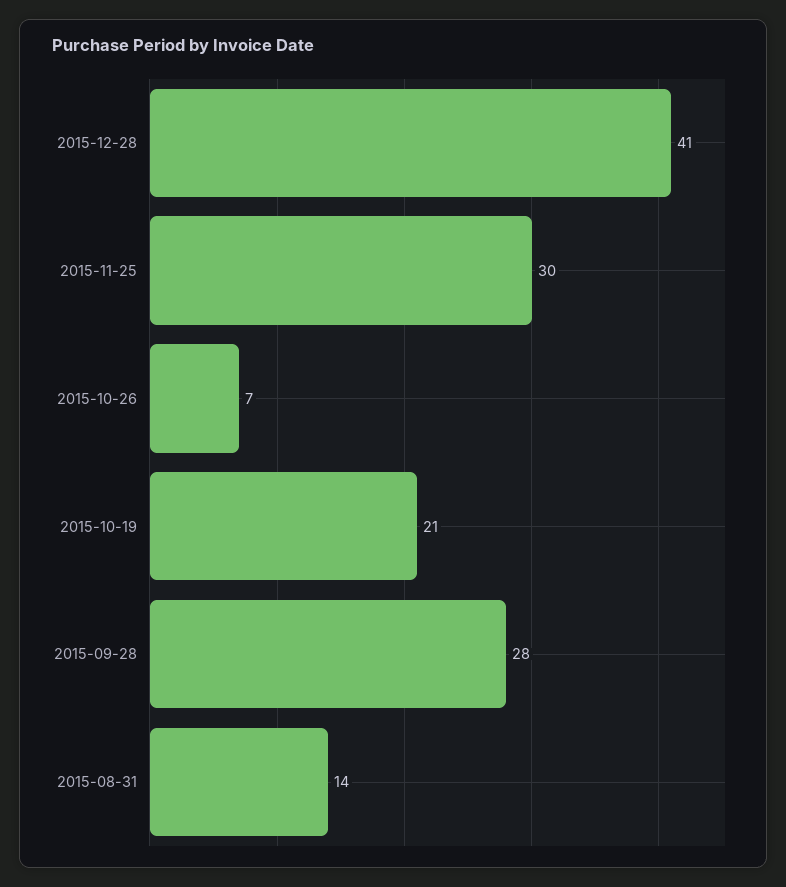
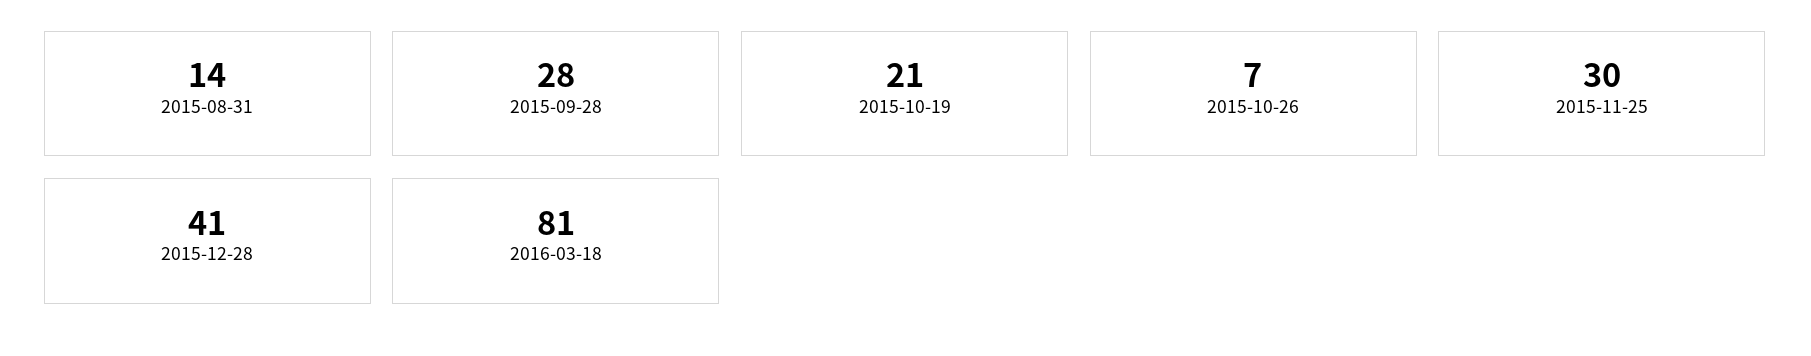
2016-03-18: none -> 81

